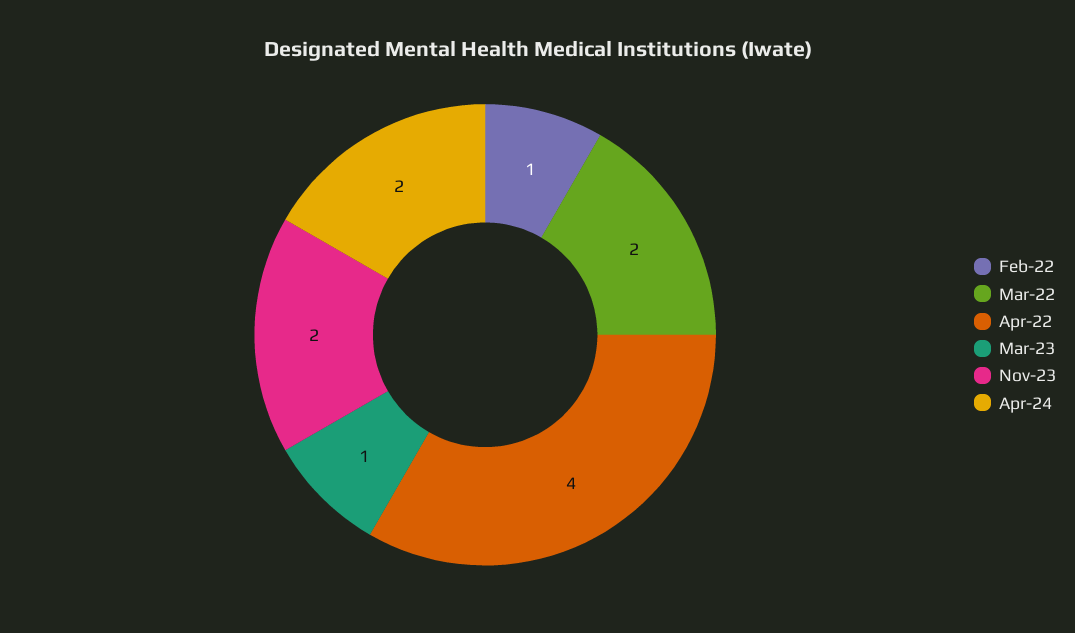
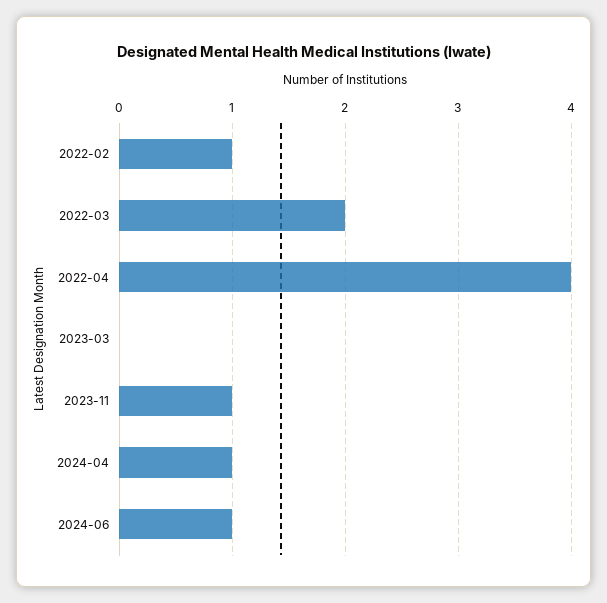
Mar-23: 1 -> 0
Nov-23: 2 -> 1
Apr-24: 2 -> 1
2024-06: none -> 1

